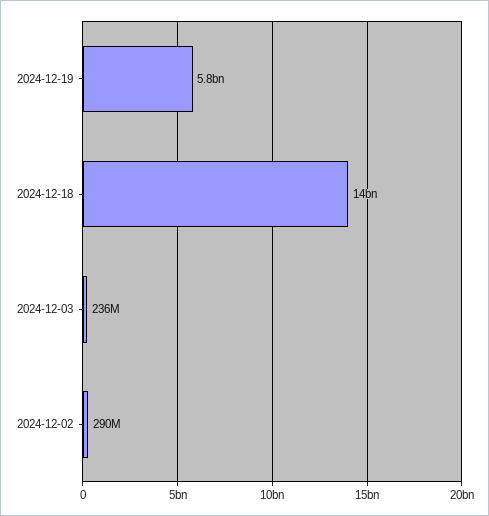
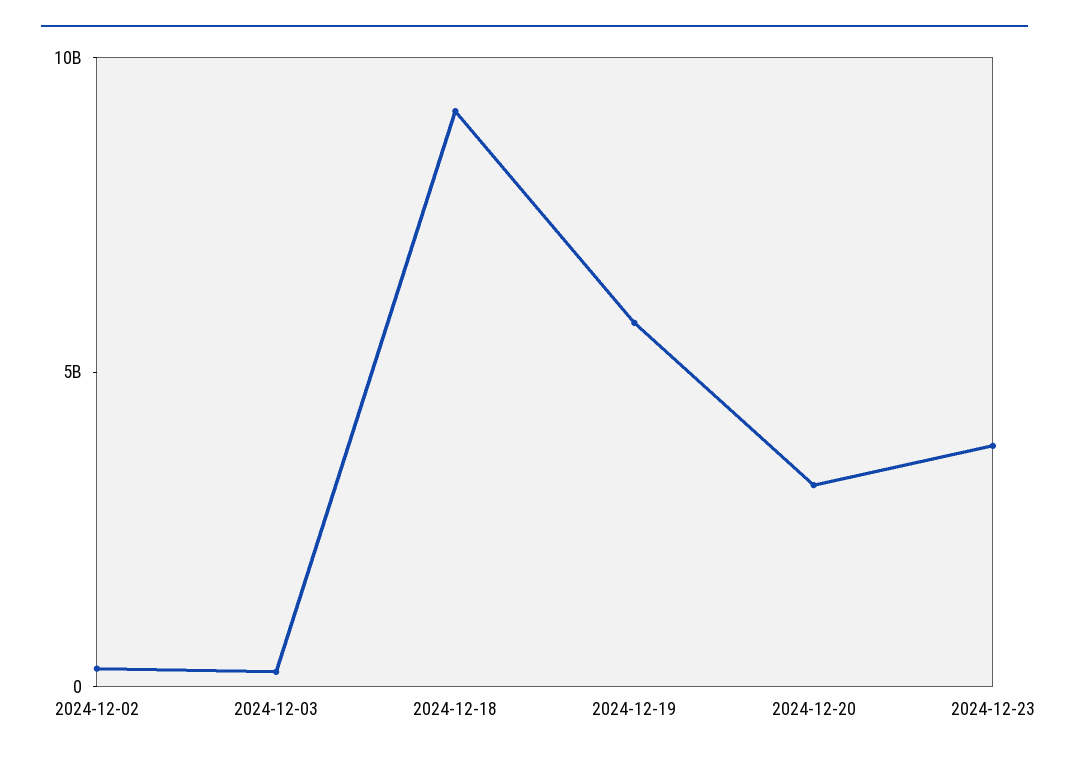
2024-12-18: 14000000000 -> 9000000000
2024-12-20: none -> 3000000000
2024-12-23: none -> 4000000000

